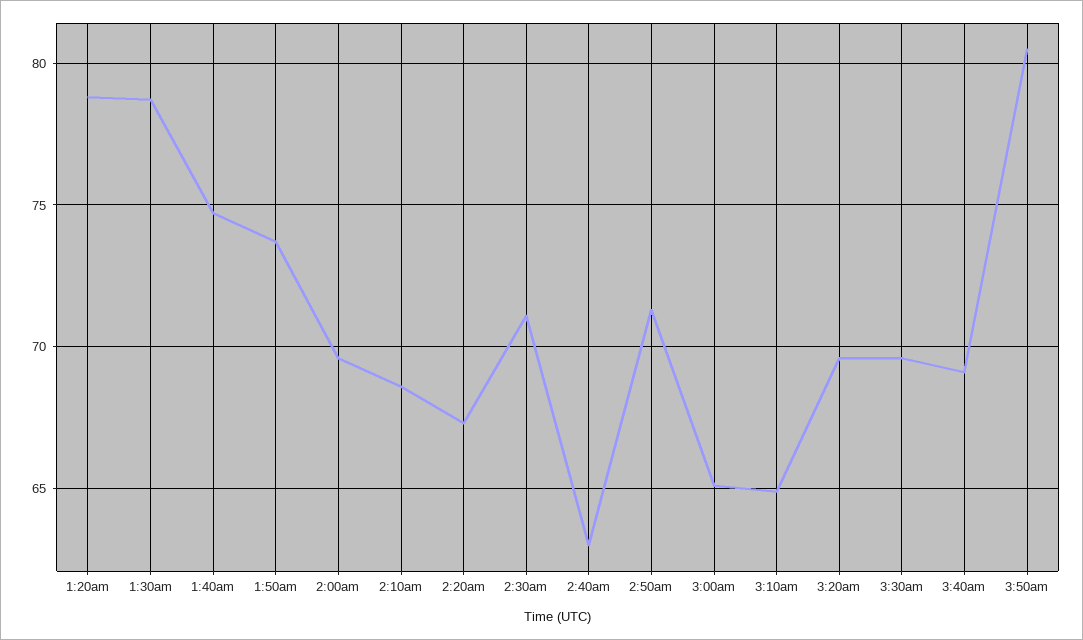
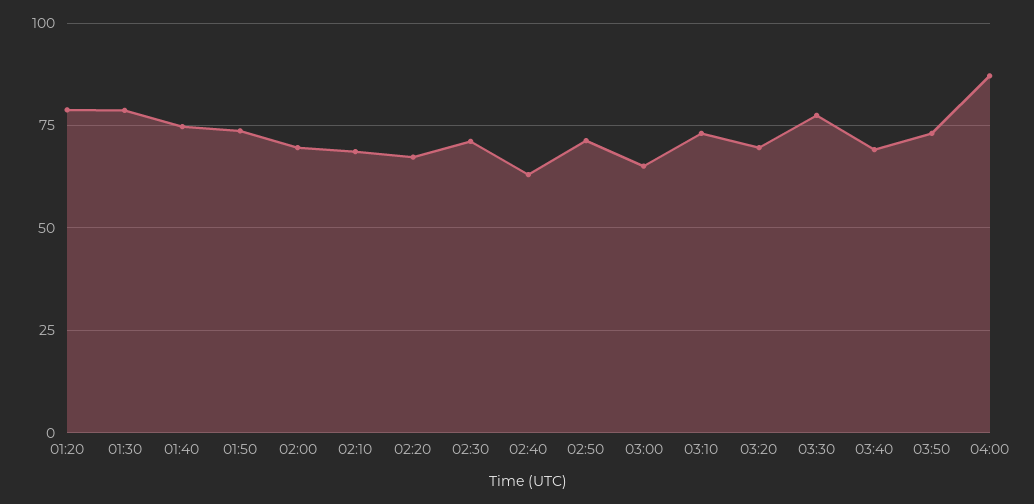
3:10am: 65 -> 72.5
3:30am: 69.5 -> 77.5
3:50am: 80.5 -> 72.5
04:00: none -> 87.5

